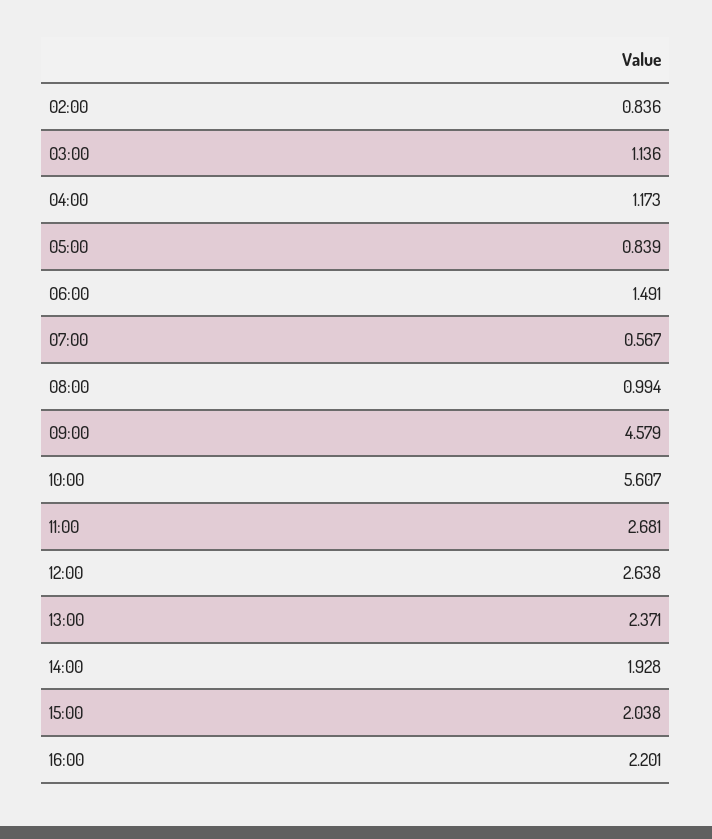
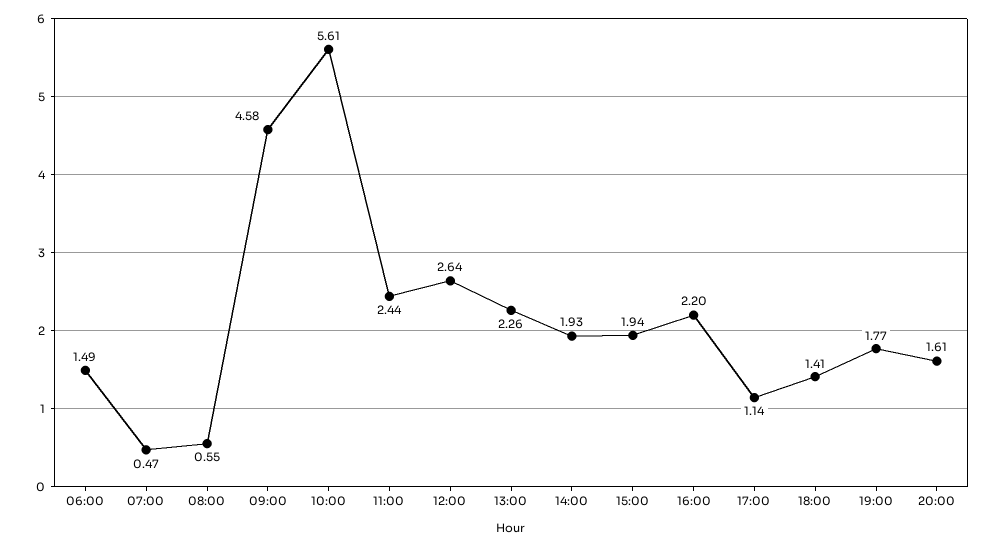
02:00: 0.836 -> none
03:00: 1.136 -> none
04:00: 1.173 -> none
05:00: 0.839 -> none
07:00: 0.567 -> 0.47
08:00: 0.994 -> 0.55
11:00: 2.681 -> 2.44
13:00: 2.371 -> 2.26
15:00: 2.038 -> 1.94
17:00: none -> 1.14
18:00: none -> 1.41
19:00: none -> 1.77
20:00: none -> 1.61

